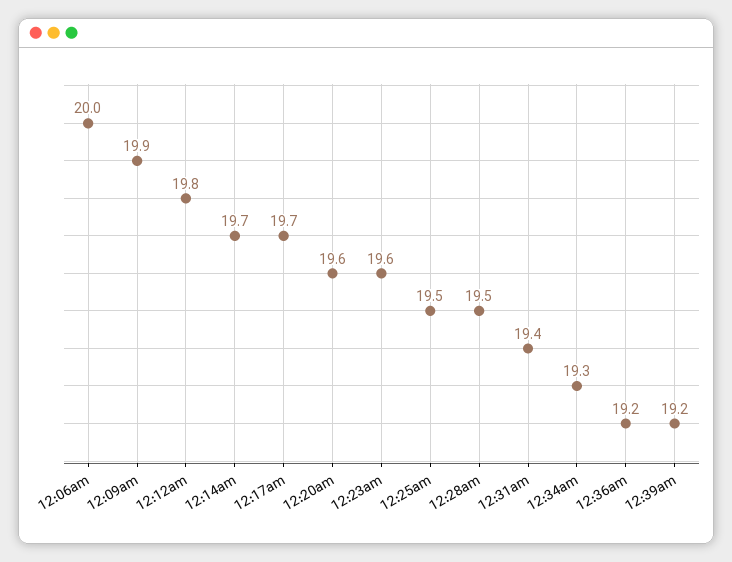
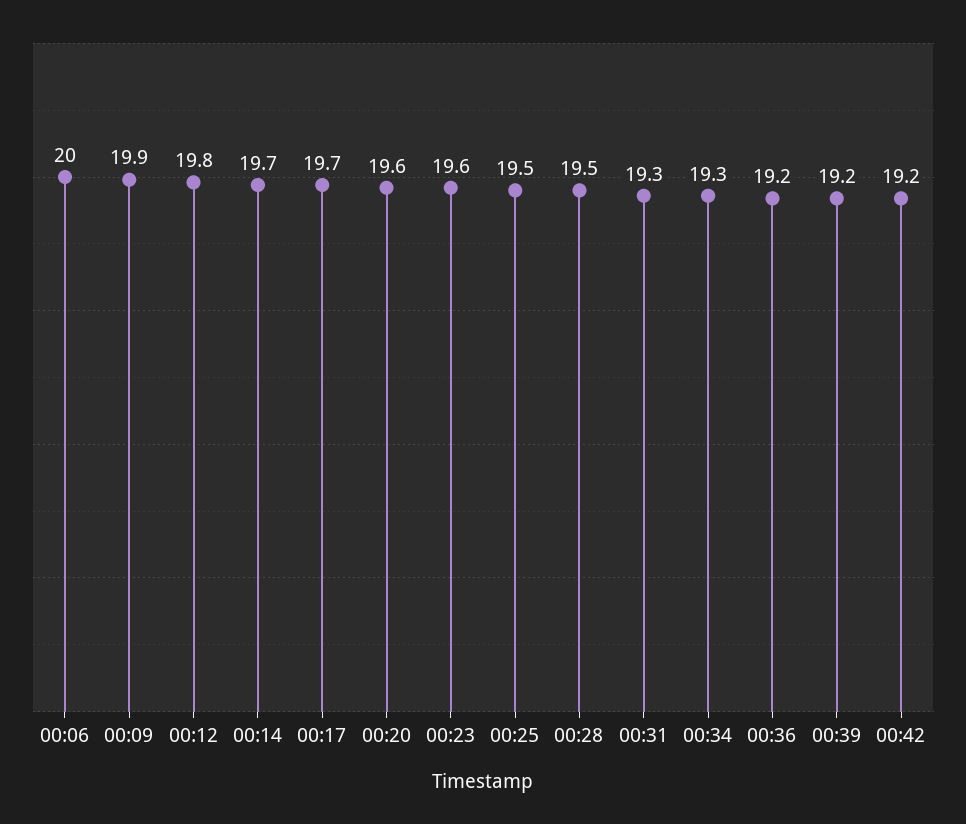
12:31am: 19.4 -> 19.3
00:42: none -> 19.2

